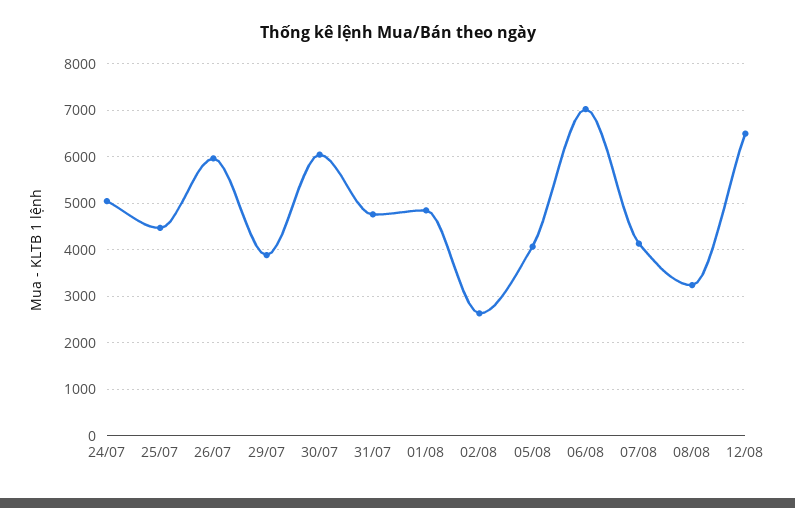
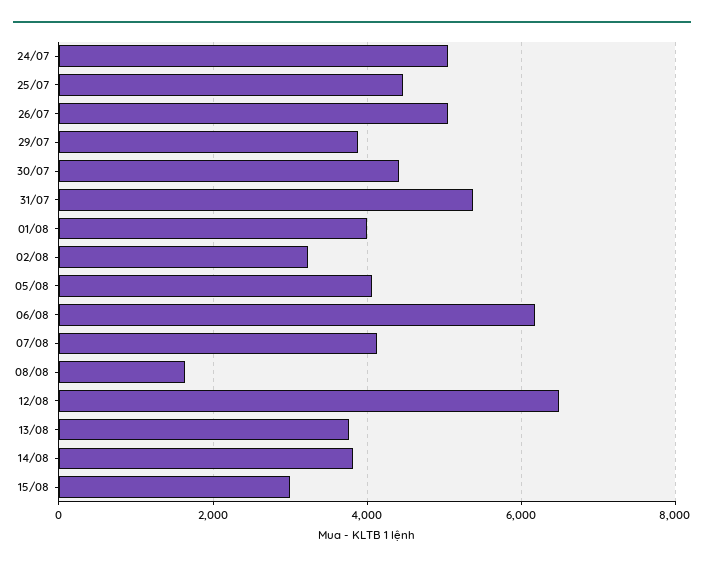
26/07: 6000 -> 5000
30/07: 6000 -> 4400
31/07: 4800 -> 5400
01/08: 4800 -> 4000
02/08: 2600 -> 3200
06/08: 7000 -> 6200
08/08: 3200 -> 1600
13/08: none -> 3800
14/08: none -> 3800
15/08: none -> 3000

